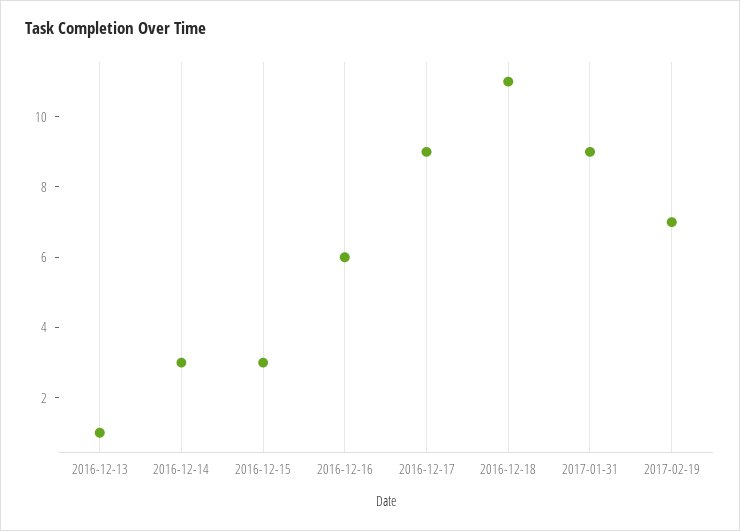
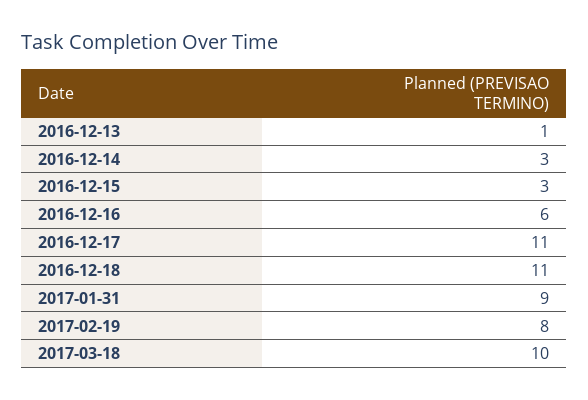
2016-12-17: 9 -> 11
2017-02-19: 7 -> 8
2017-03-18: none -> 10

